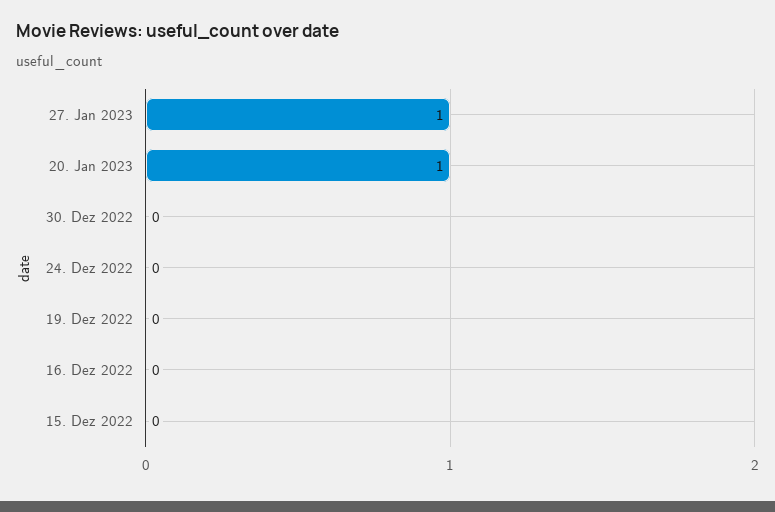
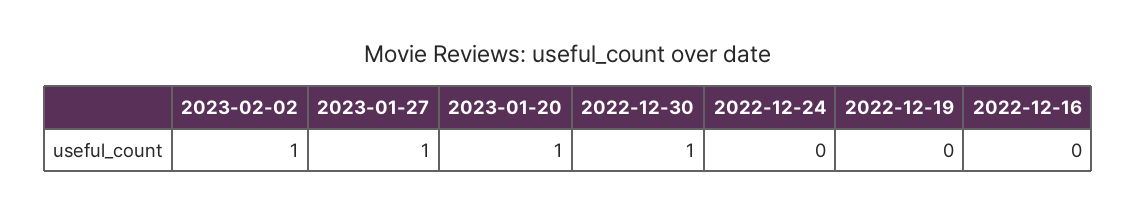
30. Dez 2022: 0 -> 1
15. Dez 2022: 0 -> none
2023-02-02: none -> 1

